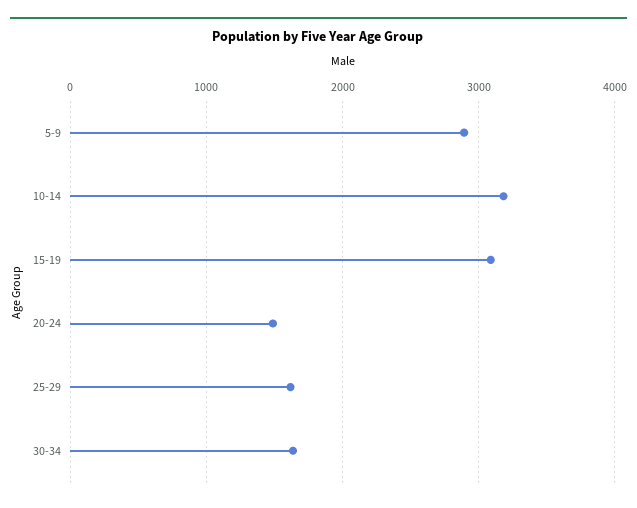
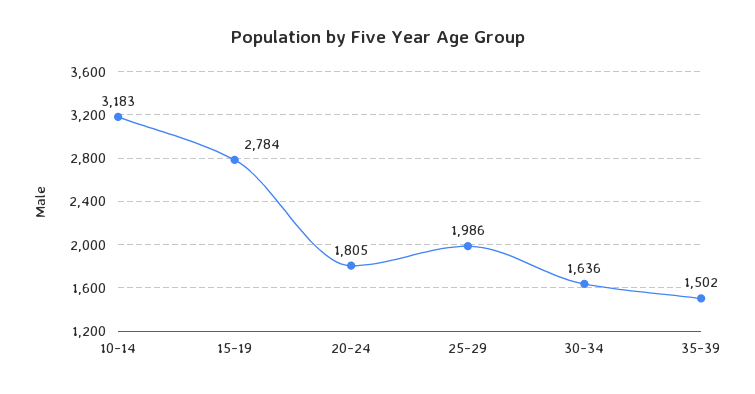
5-9: 2900 -> none
15-19: 3100 -> 2784
20-24: 1500 -> 1805
25-29: 1600 -> 1986
35-39: none -> 1502

